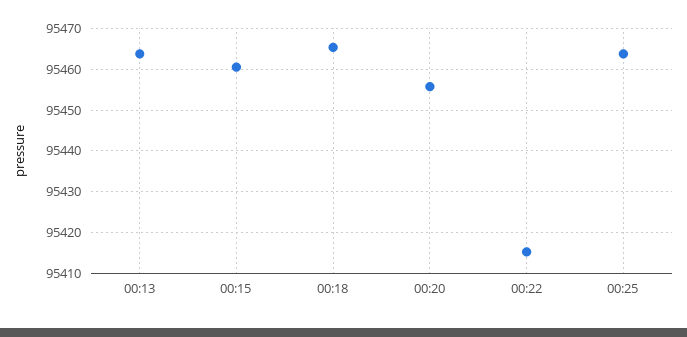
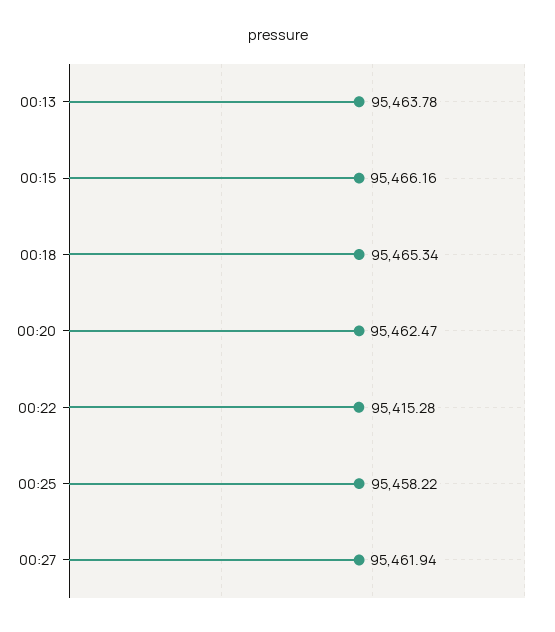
00:15: 95460 -> 95466.16
00:20: 95456 -> 95462.47
00:25: 95464 -> 95458.22
00:27: none -> 95461.94

